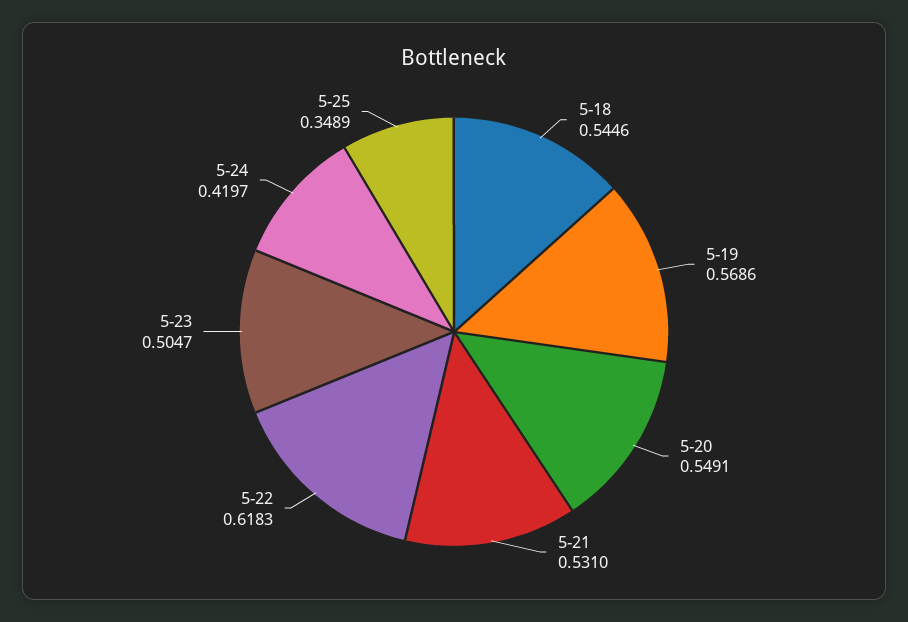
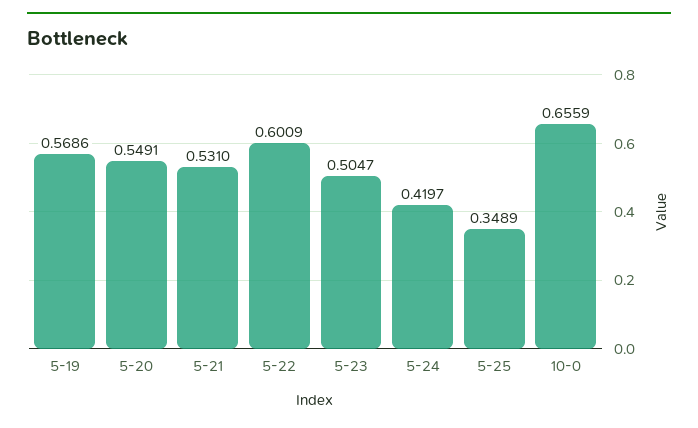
5-18: 0.5446 -> none
5-22: 0.6183 -> 0.6009
10-0: none -> 0.6559

